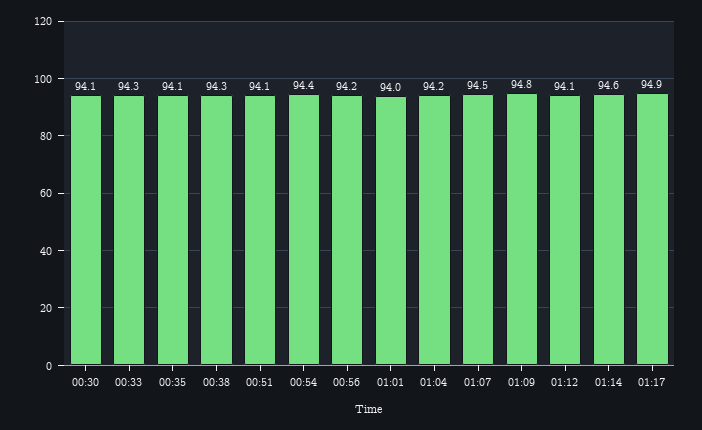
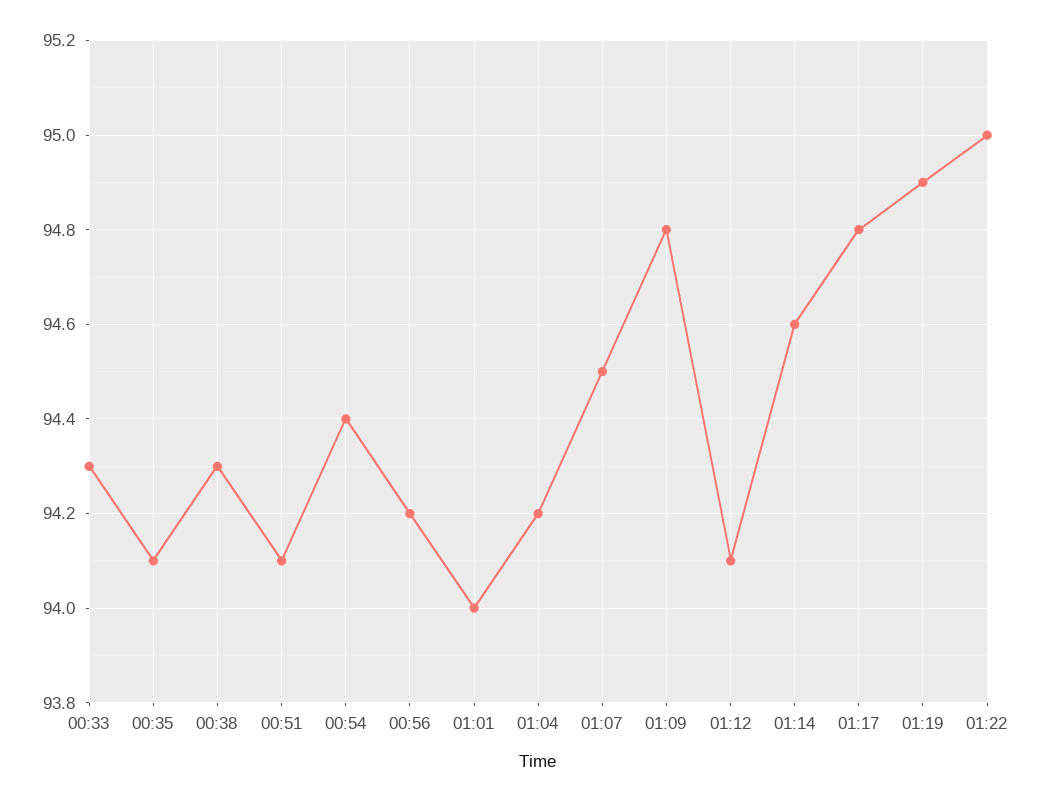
00:30: 94.1 -> none
01:17: 94.9 -> 94.8
01:19: none -> 94.9
01:22: none -> 95

